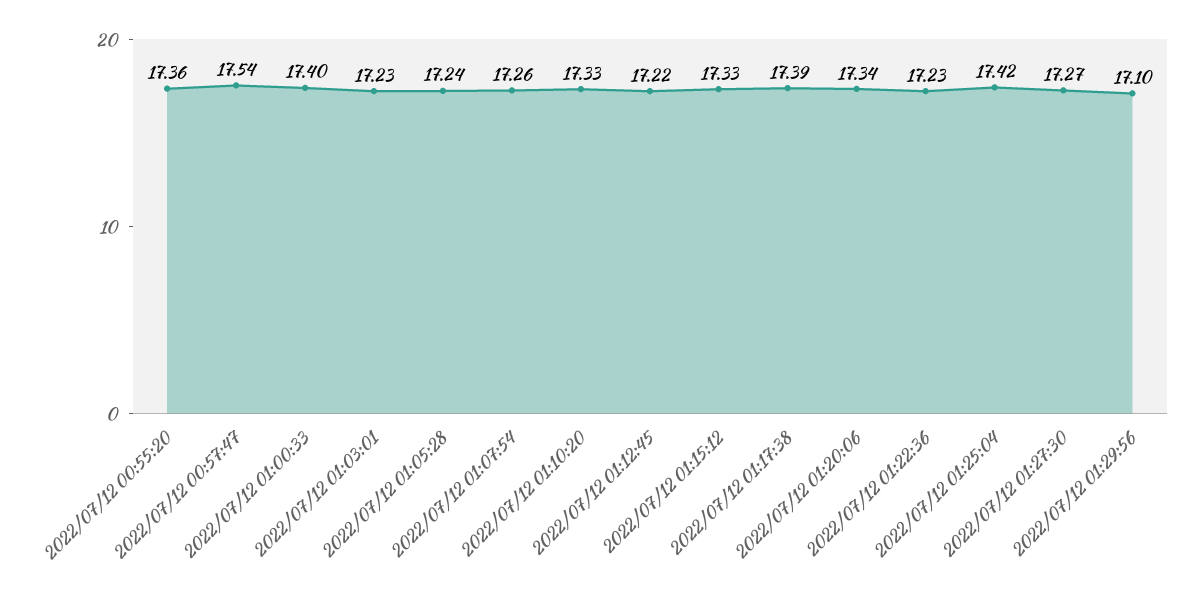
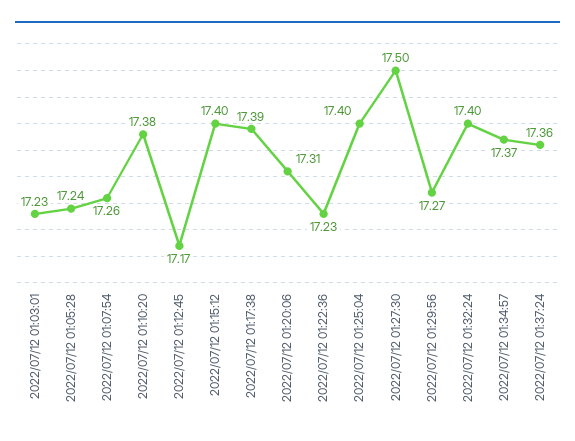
2022/07/12 00:55:20: 17.36 -> none
2022/07/12 00:57:47: 17.54 -> none
2022/07/12 01:00:33: 17.4 -> none
2022/07/12 01:10:20: 17.33 -> 17.38
2022/07/12 01:12:45: 17.22 -> 17.17
2022/07/12 01:15:12: 17.33 -> 17.4
2022/07/12 01:20:06: 17.34 -> 17.31
2022/07/12 01:25:04: 17.42 -> 17.4
2022/07/12 01:27:30: 17.27 -> 17.5
2022/07/12 01:29:56: 17.1 -> 17.27
2022/07/12 01:32:24: none -> 17.4
2022/07/12 01:34:57: none -> 17.37
2022/07/12 01:37:24: none -> 17.36

